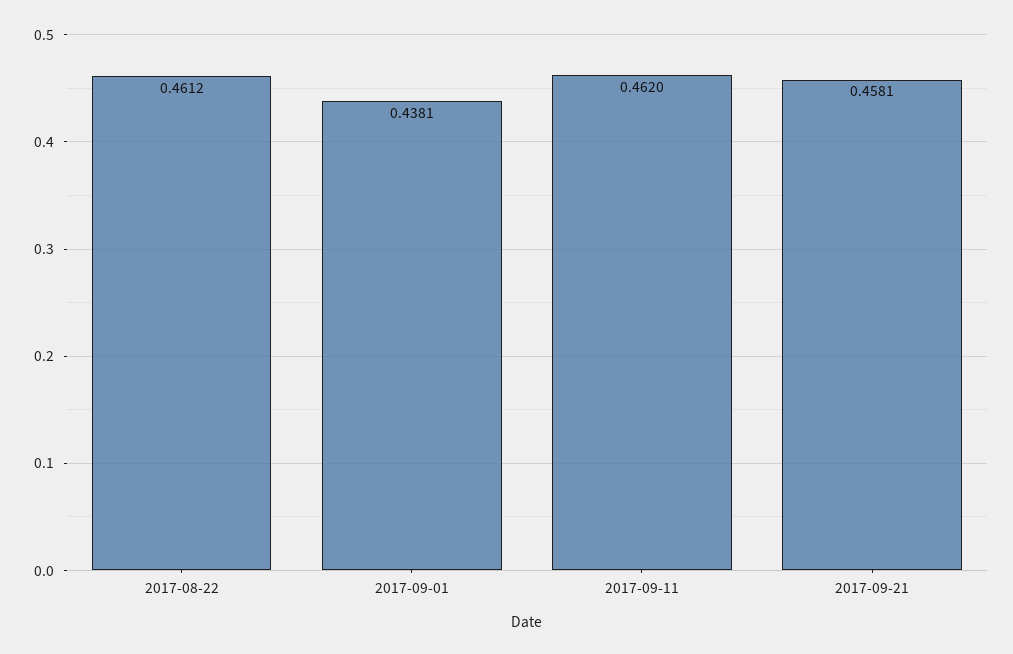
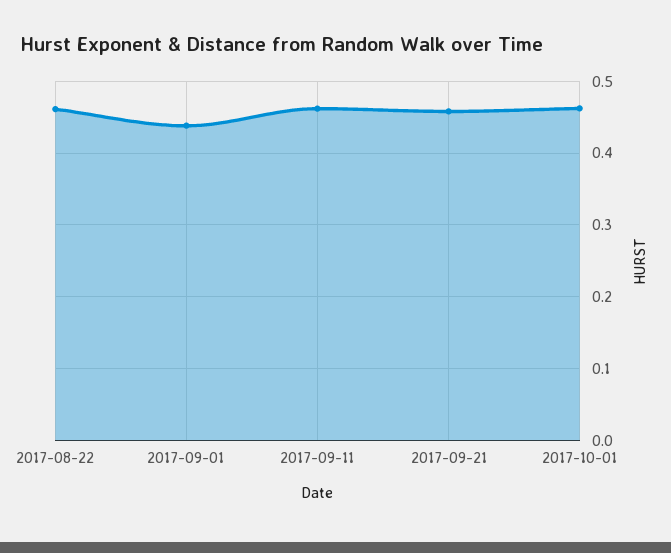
2017-10-01: none -> 0.46

